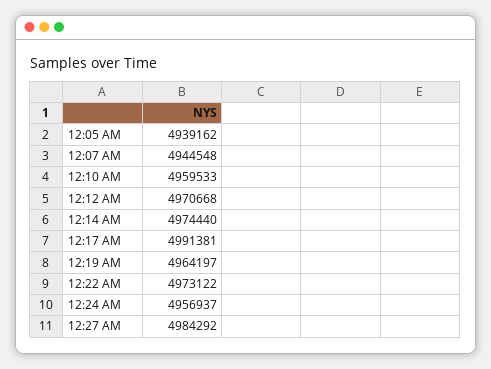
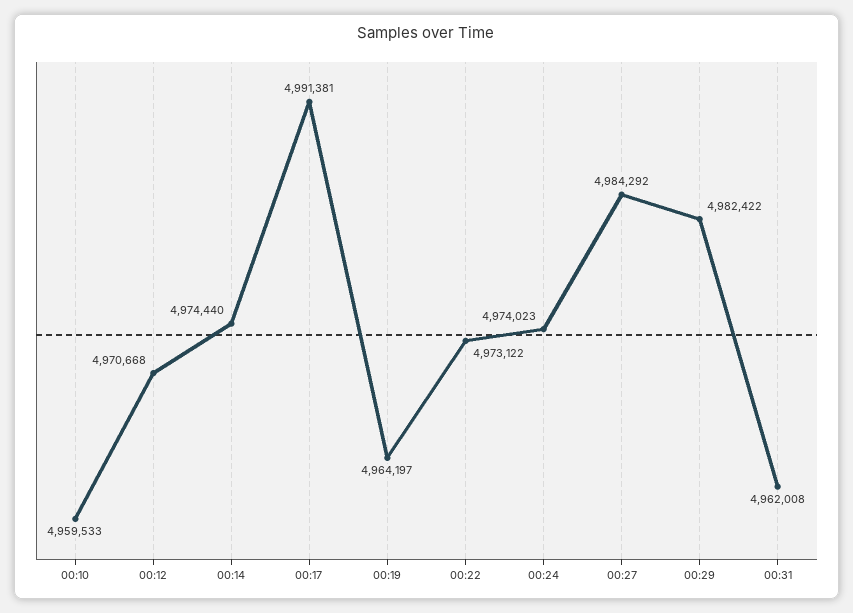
12:05 AM: 4939162 -> none
12:07 AM: 4944548 -> none
12:24 AM: 4956937 -> 4974023
00:29: none -> 4982422
00:31: none -> 4962008

